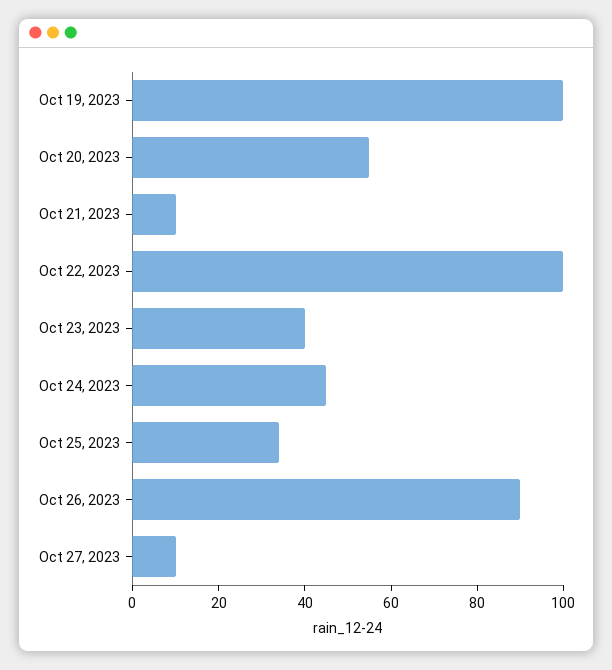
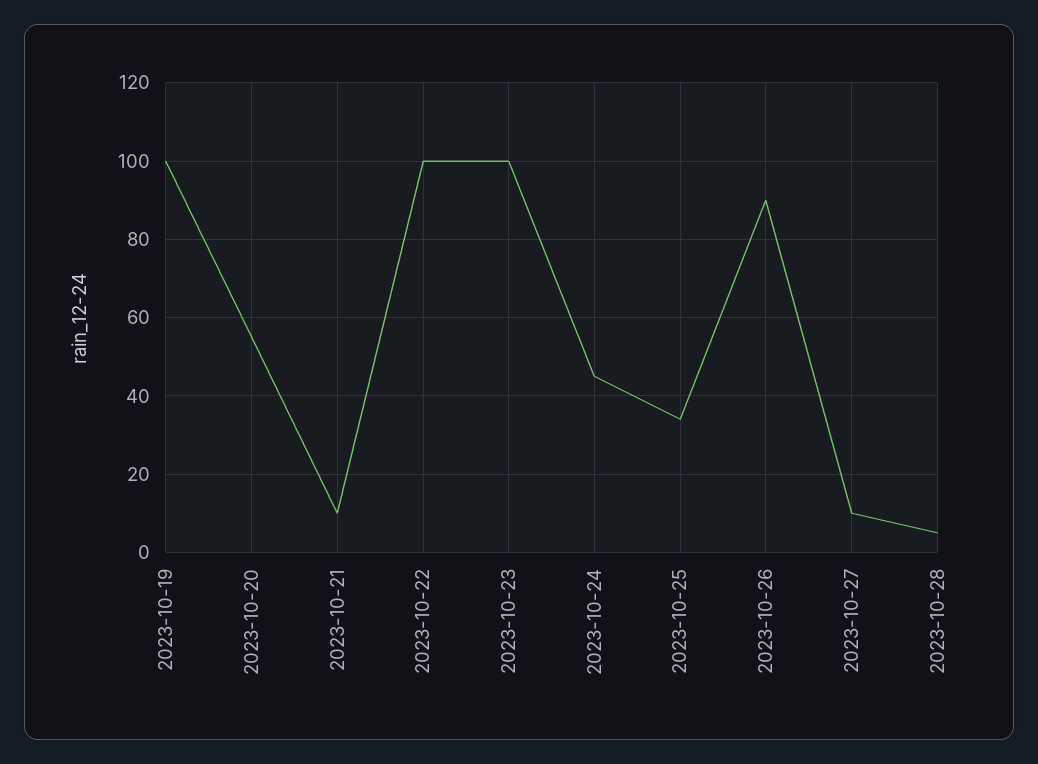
Oct 23, 2023: 40 -> 100
2023-10-28: none -> 5

